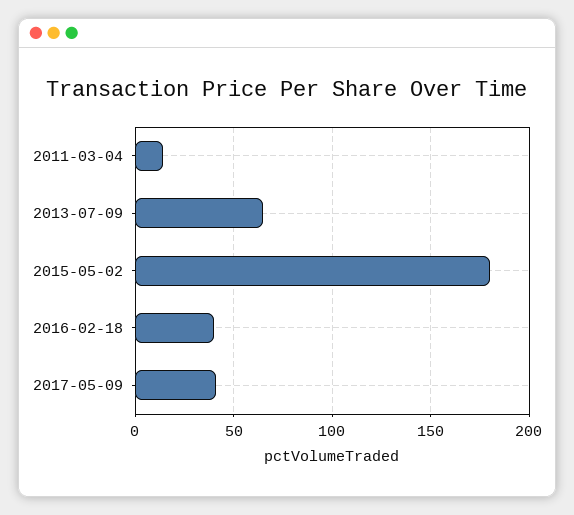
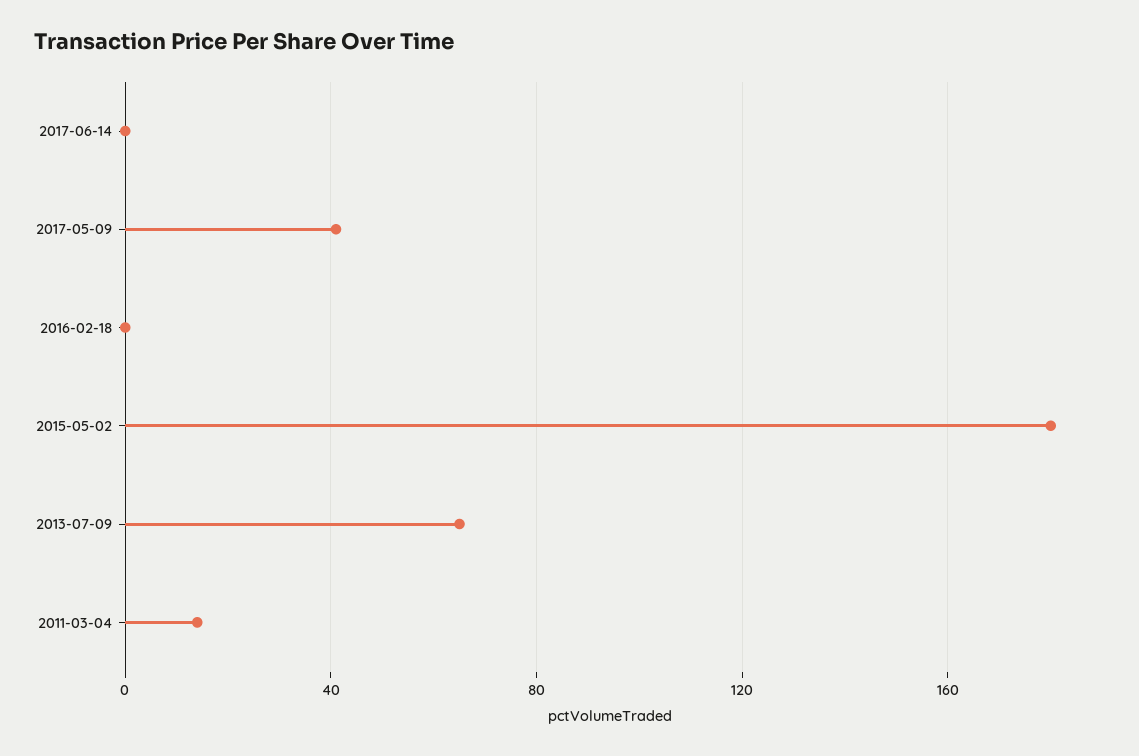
2016-02-18: 40 -> 0
2017-06-14: none -> 0

